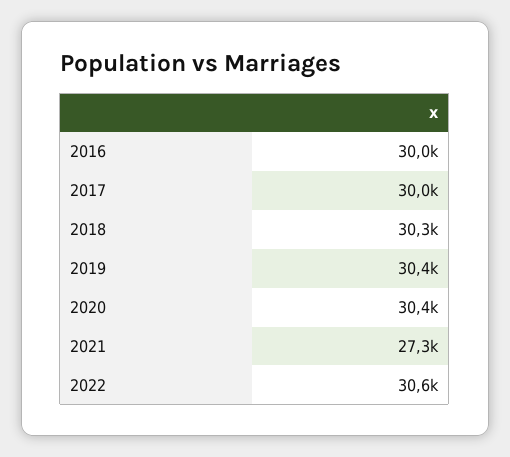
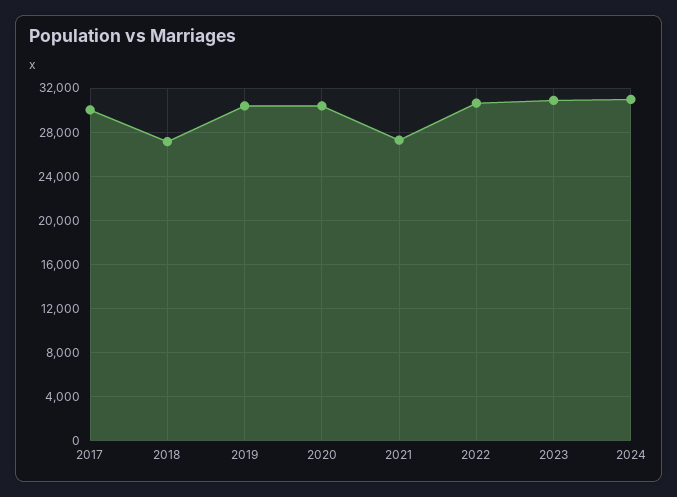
2016: 30000 -> none
2018: 30300 -> 27000
2023: none -> 31000
2024: none -> 31000

